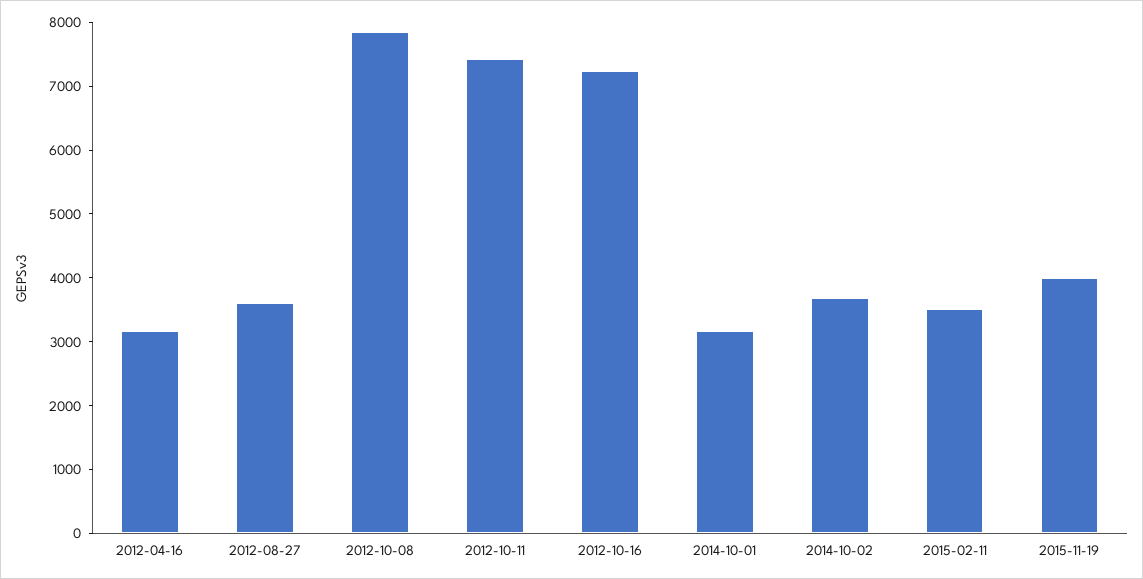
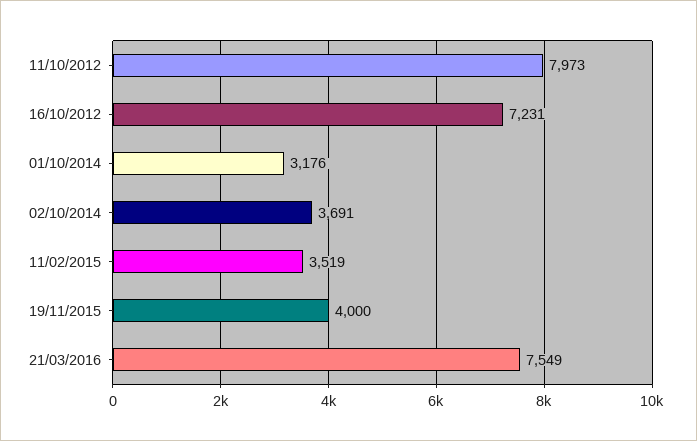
2012-04-16: 3200 -> none
2012-08-27: 3600 -> none
2012-10-08: 7800 -> none
2012-10-11: 7400 -> 7973
21/03/2016: none -> 7549

